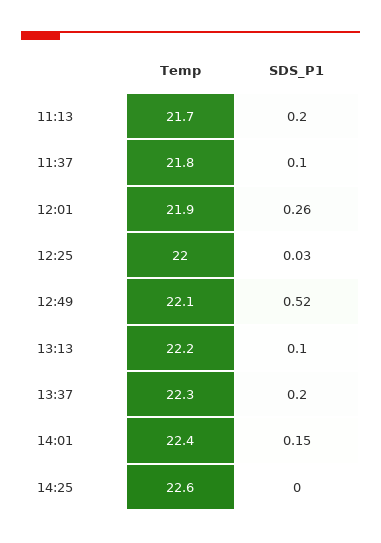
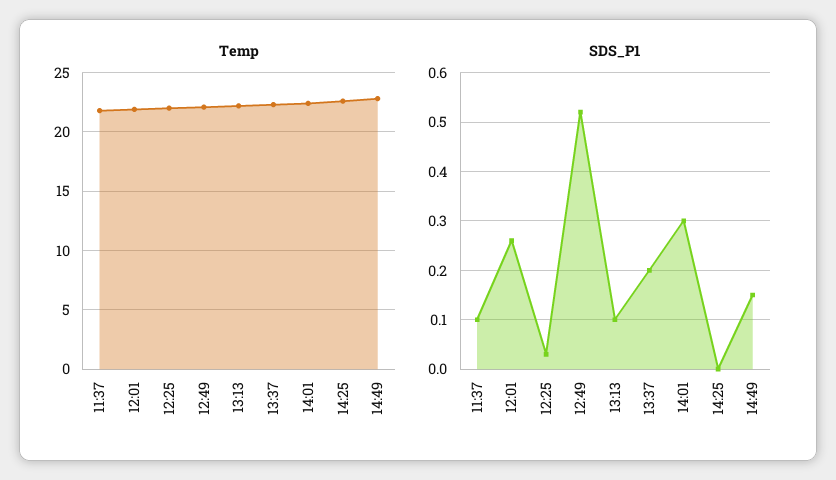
Temp, 11:13: 21.7 -> none
SDS_P1, 11:13: 0.2 -> none
SDS_P1, 14:01: 0.15 -> 0.3
Temp, 14:49: none -> 23
SDS_P1, 14:49: none -> 0.15

